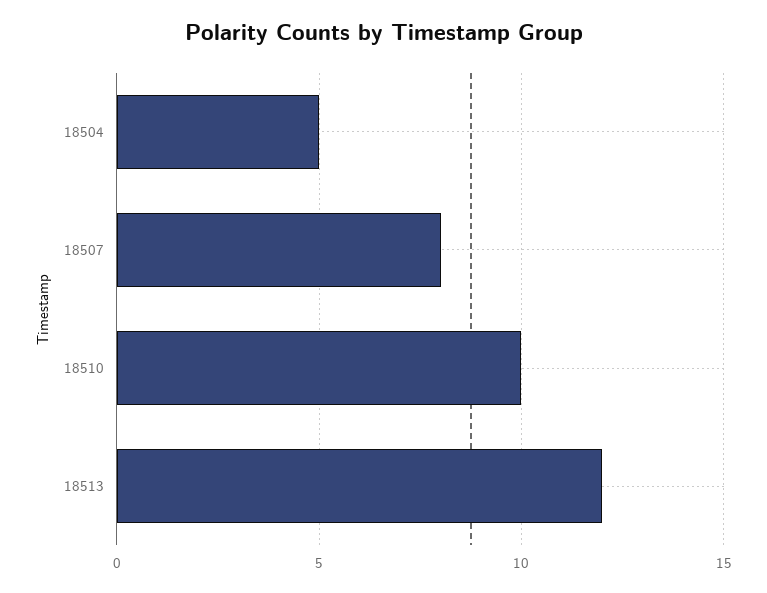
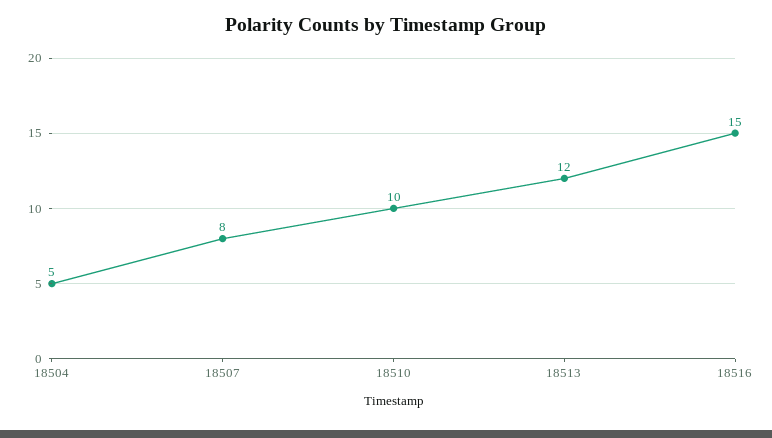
18516: none -> 15

